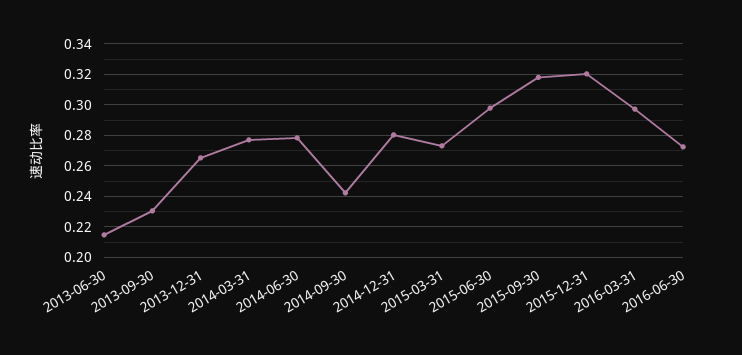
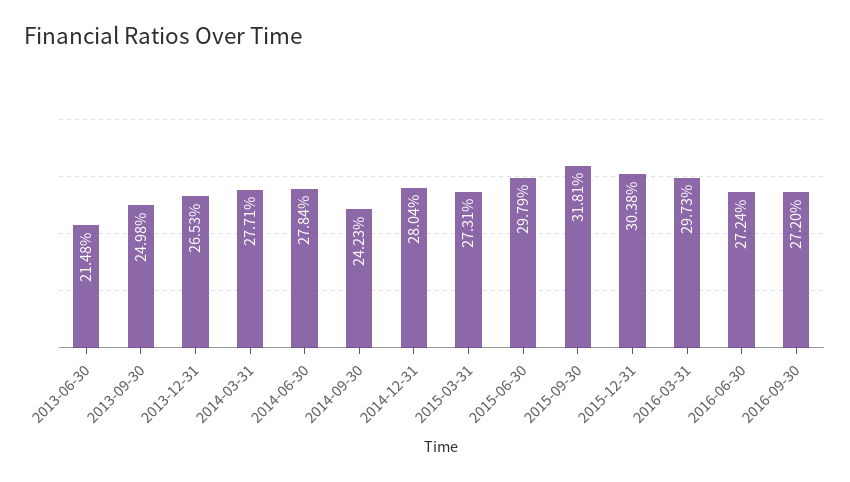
2013-09-30: 0.23 -> 0.2498
2015-12-31: 0.32 -> 0.3038
2016-09-30: none -> 0.272

